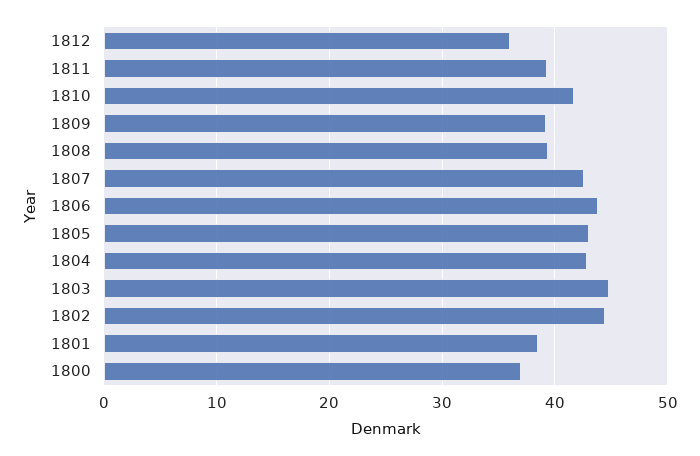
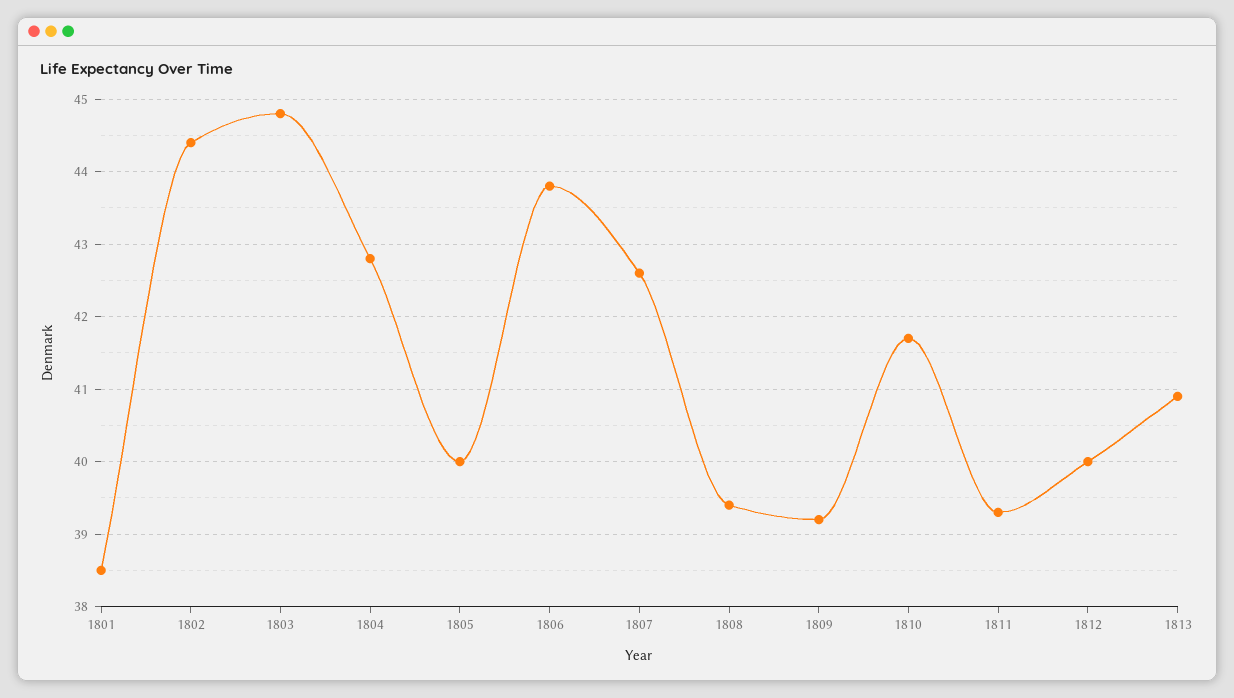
1812: 36 -> 40
1805: 43 -> 40
1800: 37 -> none
1813: none -> 40.9

